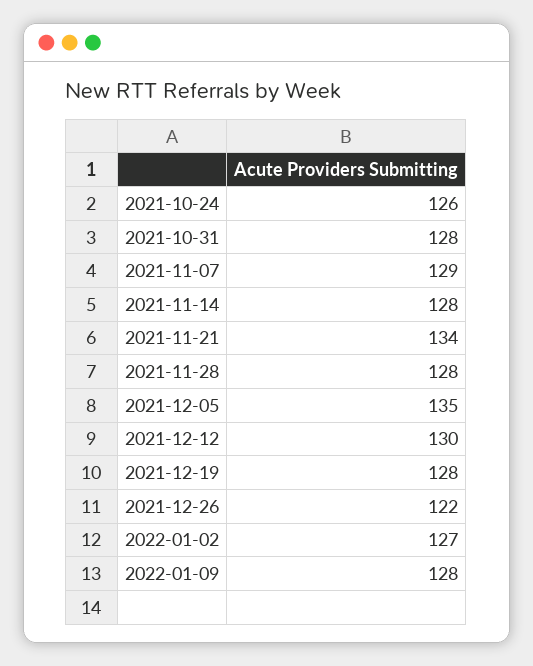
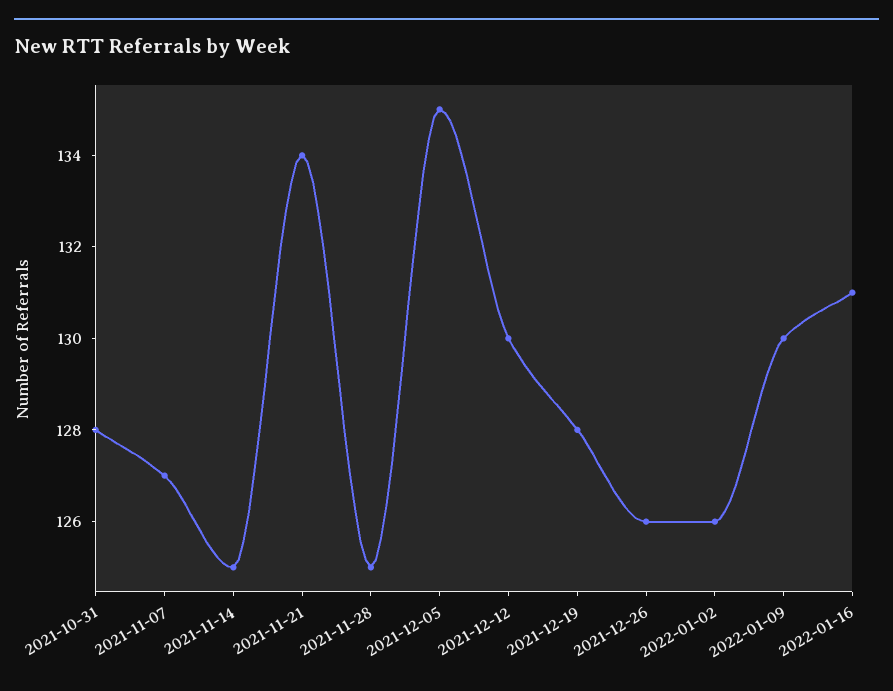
2021-10-24: 126 -> none
2021-11-07: 129 -> 127
2021-11-14: 128 -> 125
2021-11-28: 128 -> 125
2021-12-26: 122 -> 126
2022-01-02: 127 -> 126
2022-01-09: 128 -> 130
2022-01-16: none -> 131

